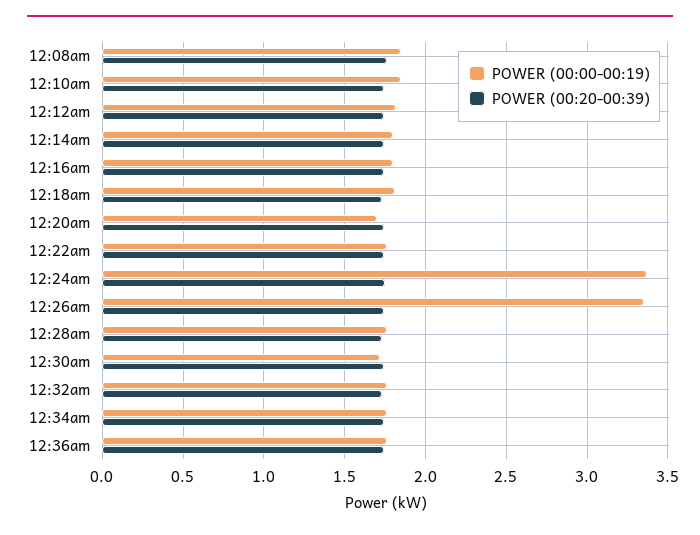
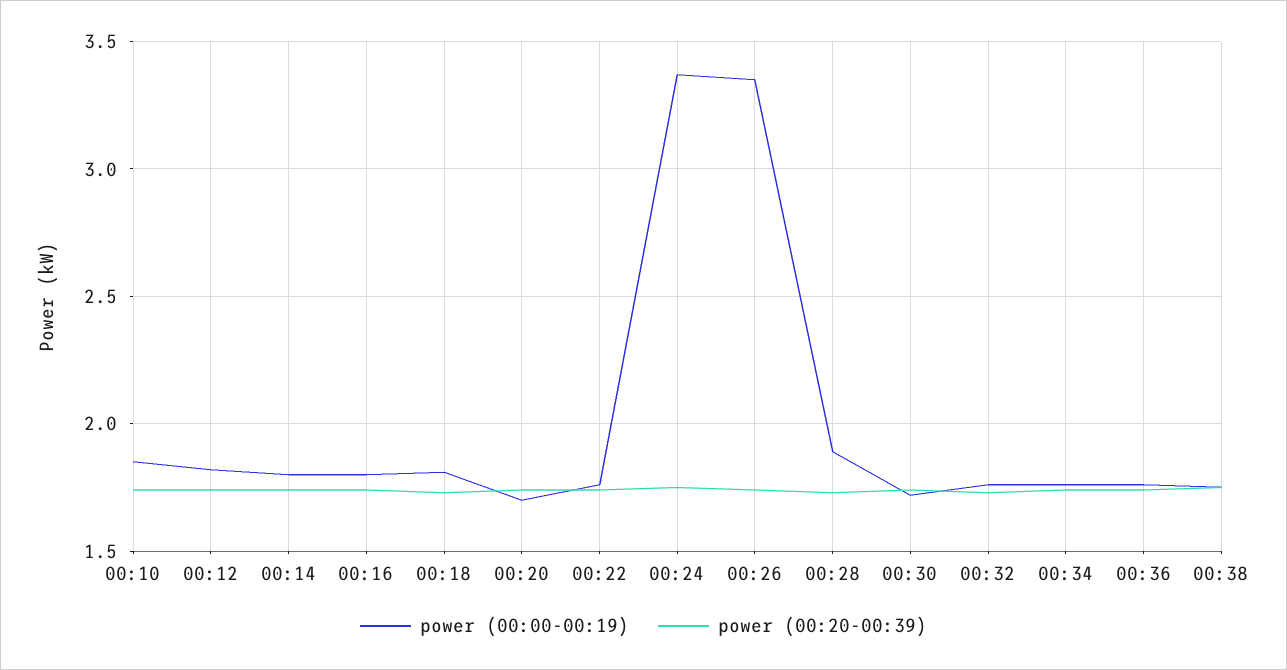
POWER (00:00-00:19), 12:08am: 1.85 -> none
POWER (00:20-00:39), 12:08am: 1.75 -> none
POWER (00:00-00:19), 12:28am: 1.75 -> 1.9
POWER (00:00-00:19), 00:38: none -> 1.75
POWER (00:20-00:39), 00:38: none -> 1.75

